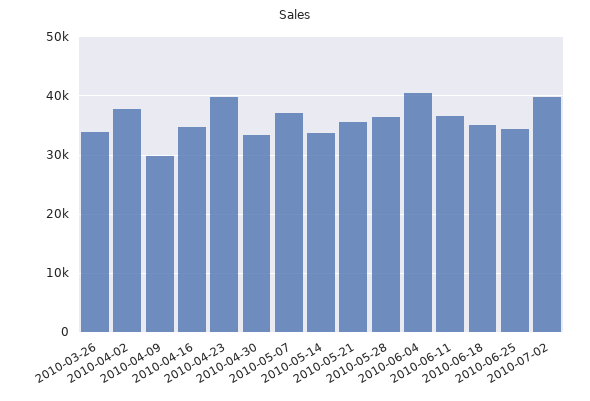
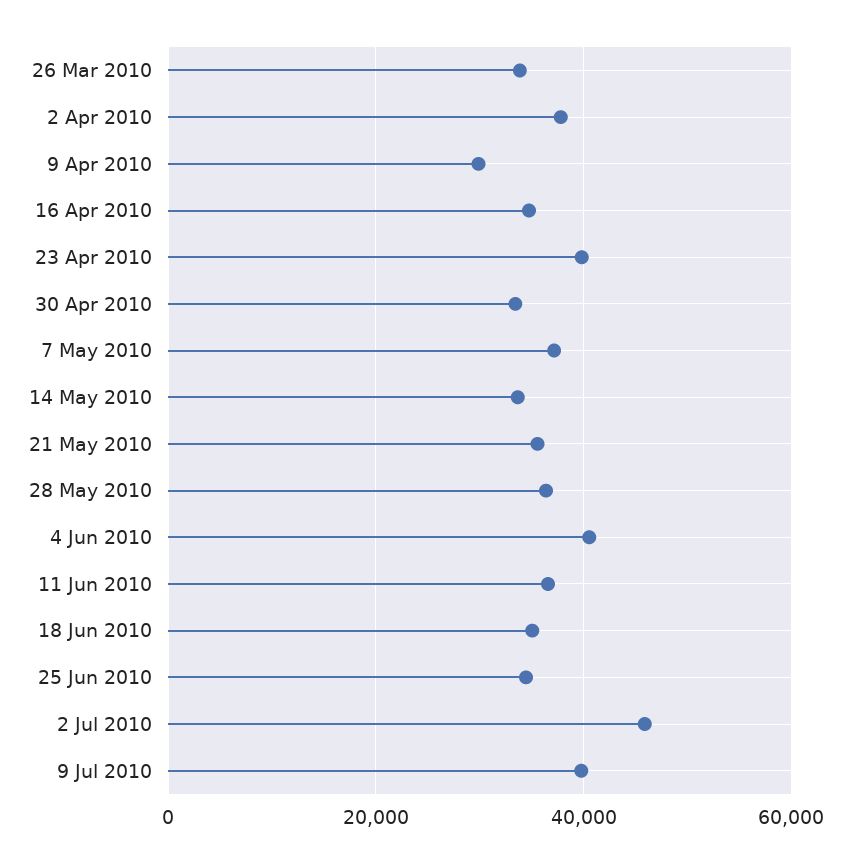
2010-07-02: 40000 -> 46000
9 Jul 2010: none -> 40000

